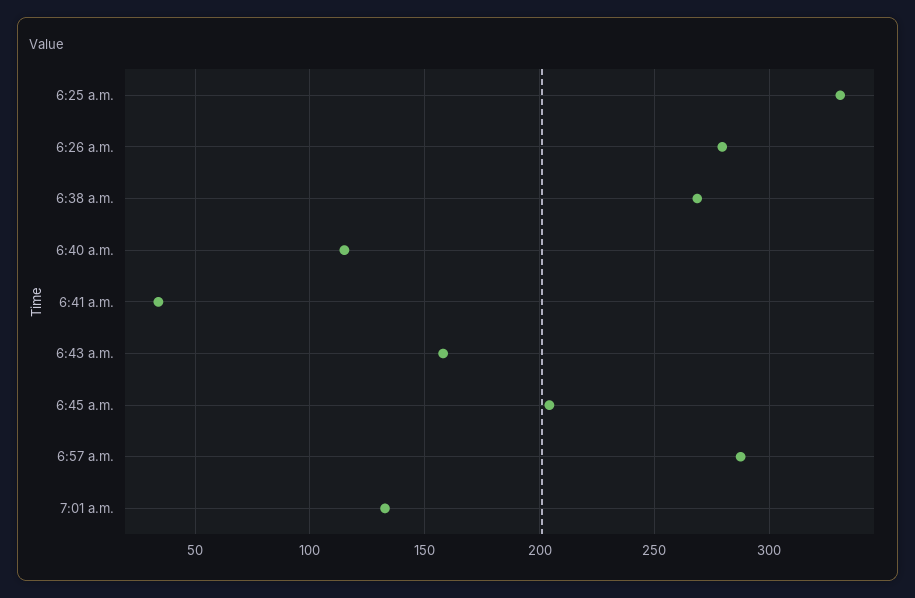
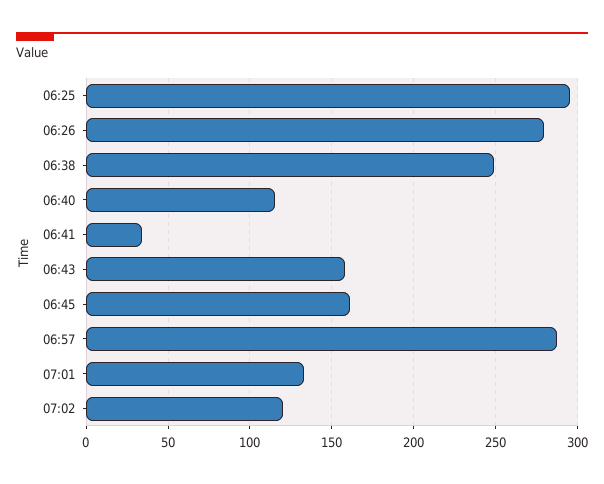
6:25 a.m.: 330 -> 295
6:38 a.m.: 270 -> 250
6:45 a.m.: 205 -> 160
07:02: none -> 120

